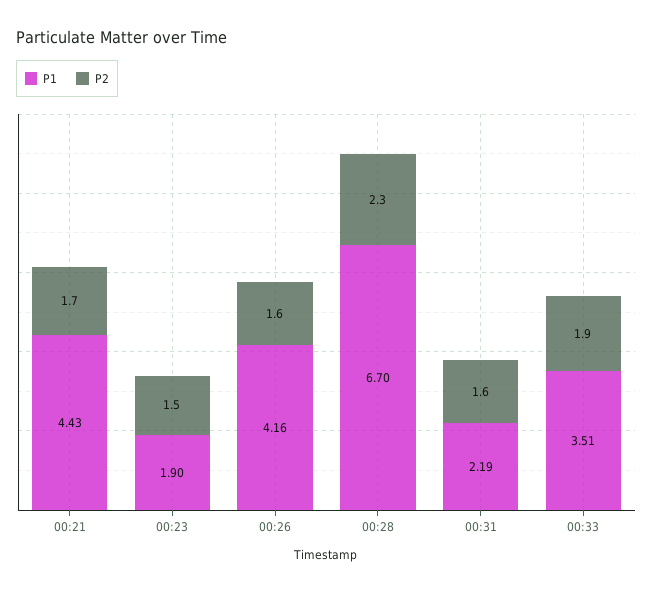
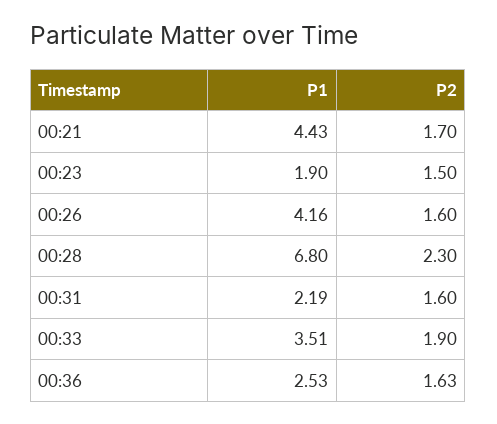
P1, 00:28: 6.7 -> 6.8
P1, 00:36: none -> 2.53
P2, 00:36: none -> 1.63

